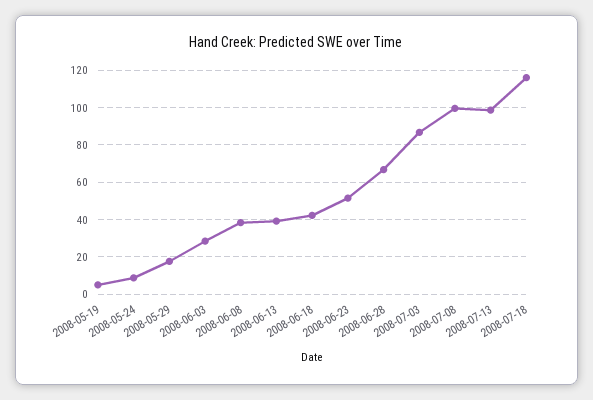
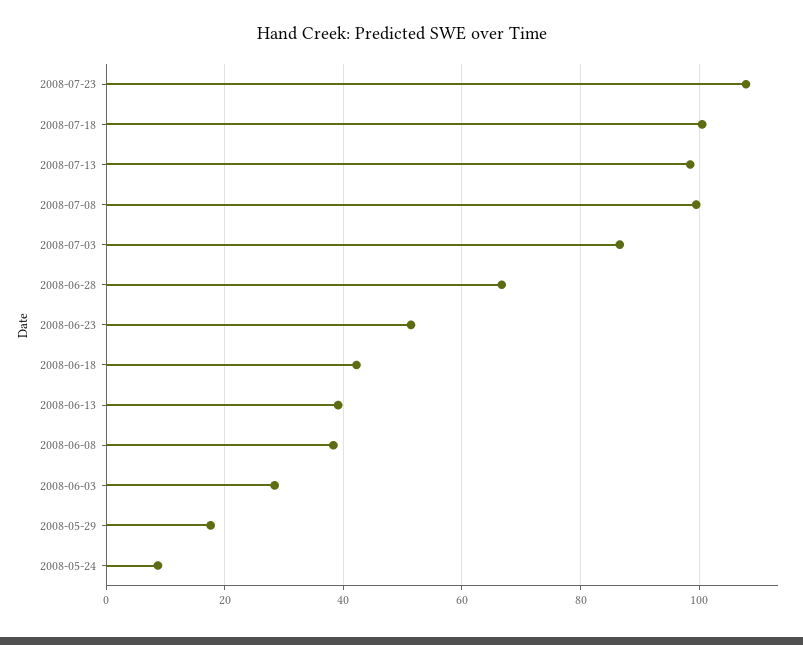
2008-05-19: 5 -> none
2008-07-18: 115 -> 100
2008-07-23: none -> 108

